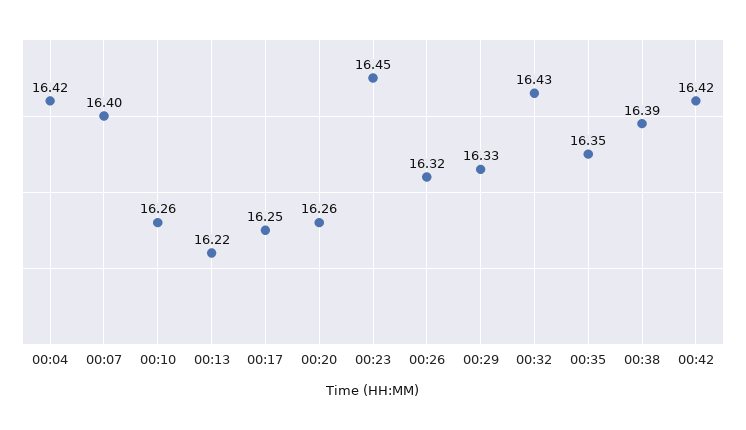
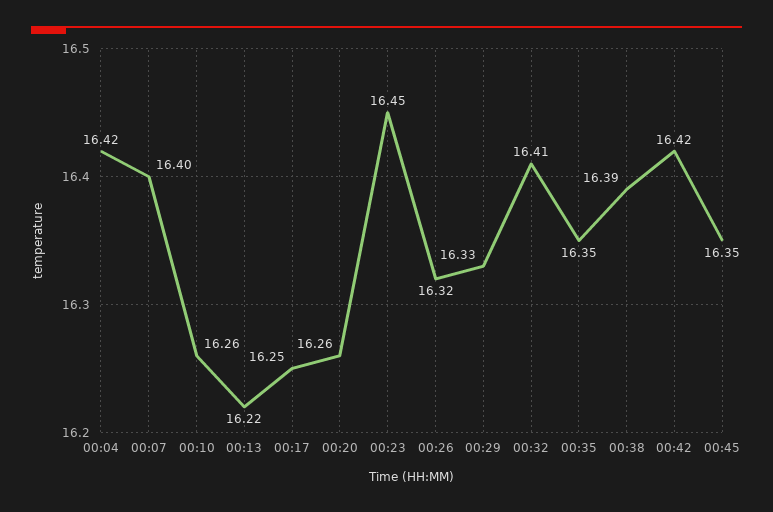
00:32: 16.43 -> 16.41
00:45: none -> 16.35

